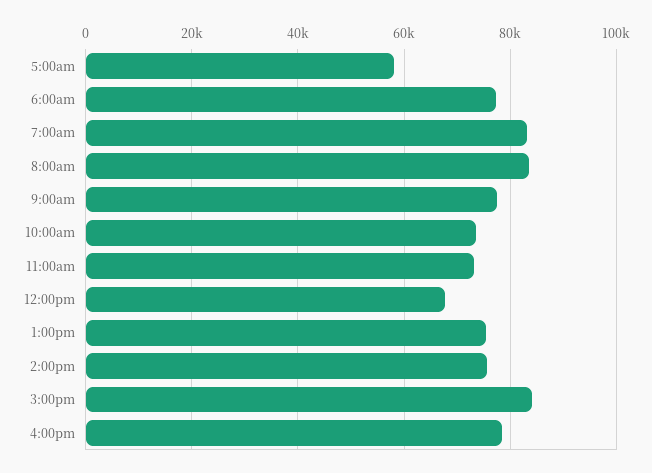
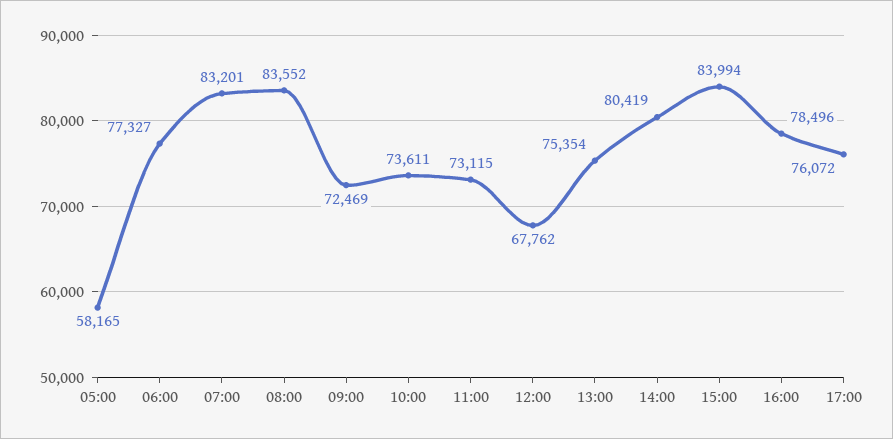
9:00am: 78000 -> 72469
2:00pm: 76000 -> 80419
17:00: none -> 76072

